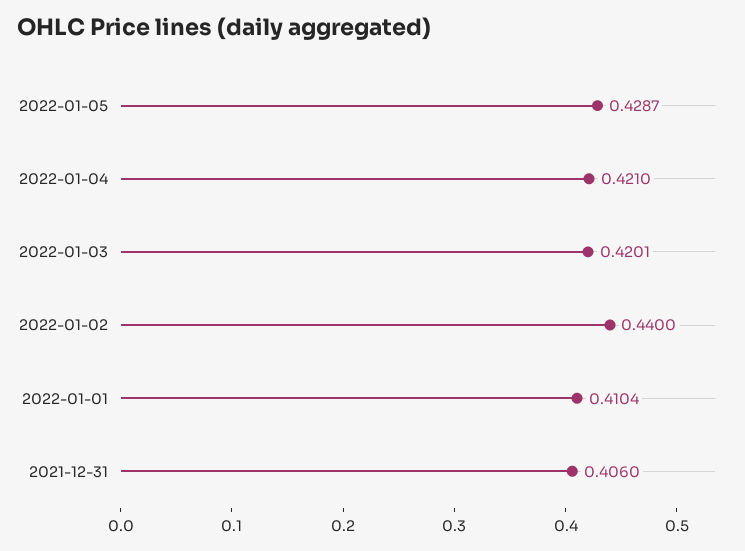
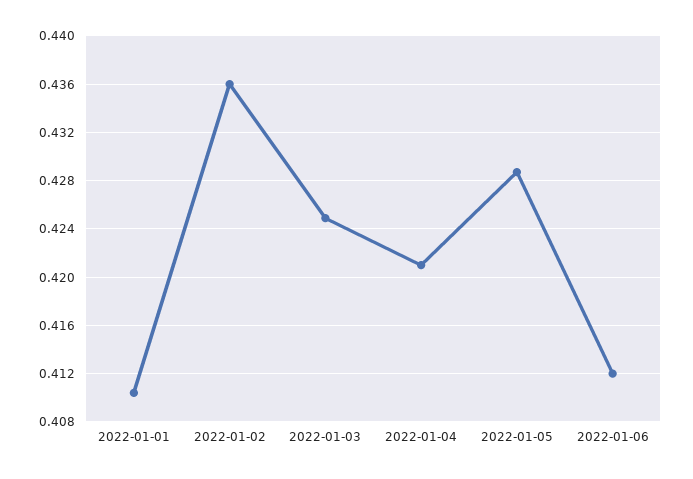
2022-01-03: 0.4201 -> 0.425
2022-01-02: 0.44 -> 0.436
2021-12-31: 0.406 -> none
2022-01-06: none -> 0.412

